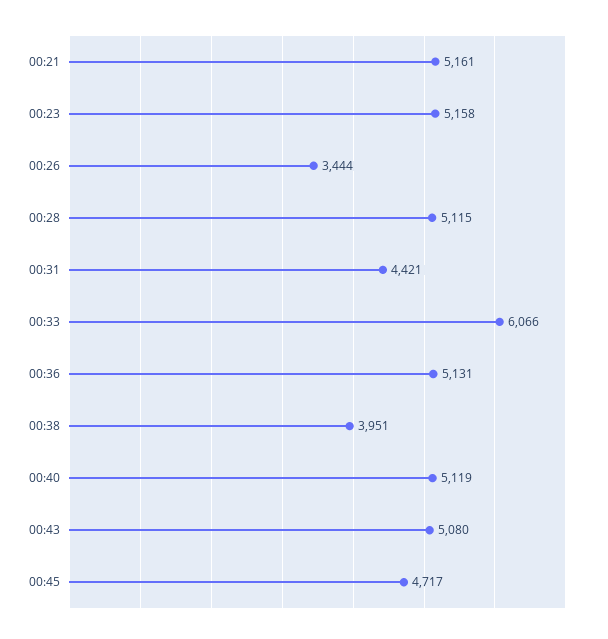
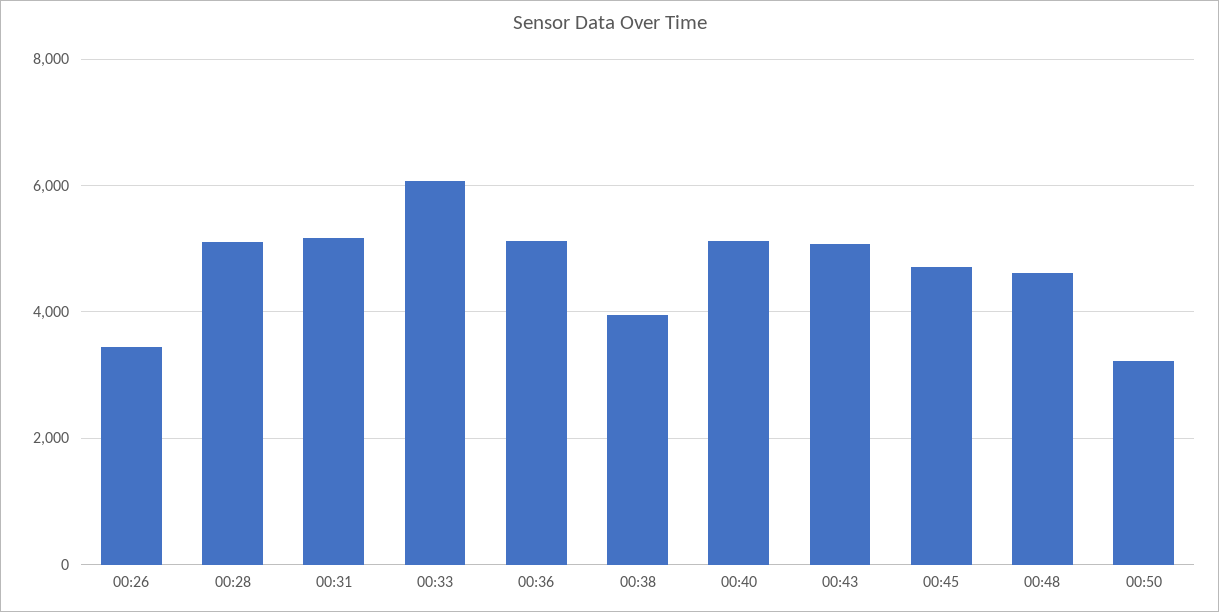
00:21: 5161 -> none
00:23: 5158 -> none
00:31: 4421 -> 5200
00:48: none -> 4600
00:50: none -> 3200

